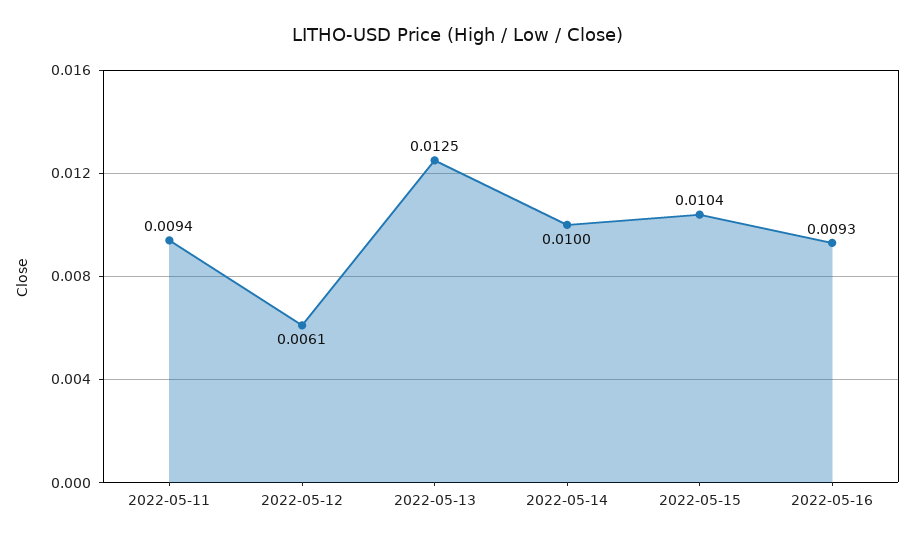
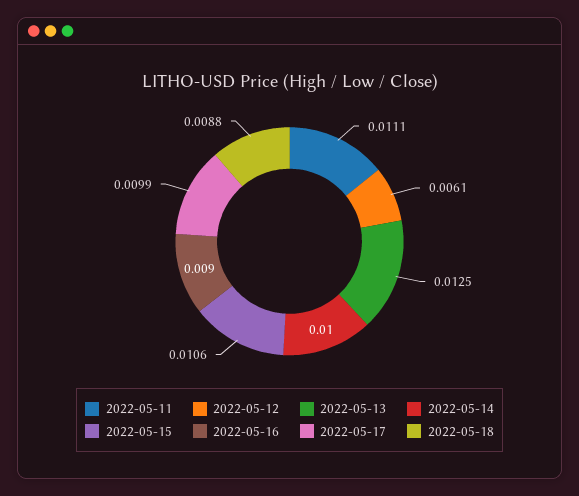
2022-05-11: 0.0094 -> 0.0111
2022-05-15: 0.0104 -> 0.0106
2022-05-16: 0.0093 -> 0.009
2022-05-17: none -> 0.0099
2022-05-18: none -> 0.0088

